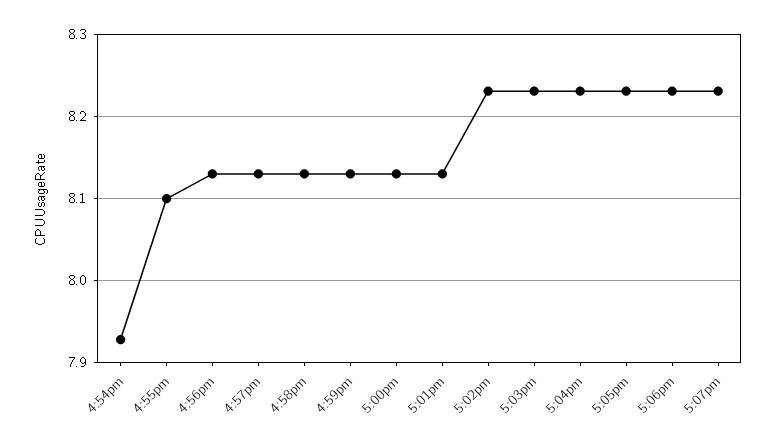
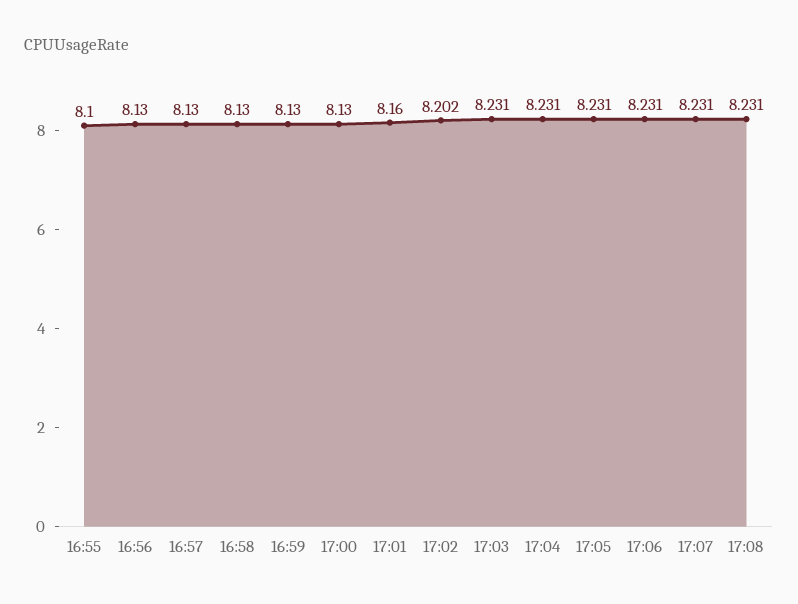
4:54pm: 7.93 -> none
5:01pm: 8.13 -> 8.16
5:02pm: 8.23 -> 8.202
17:08: none -> 8.231

